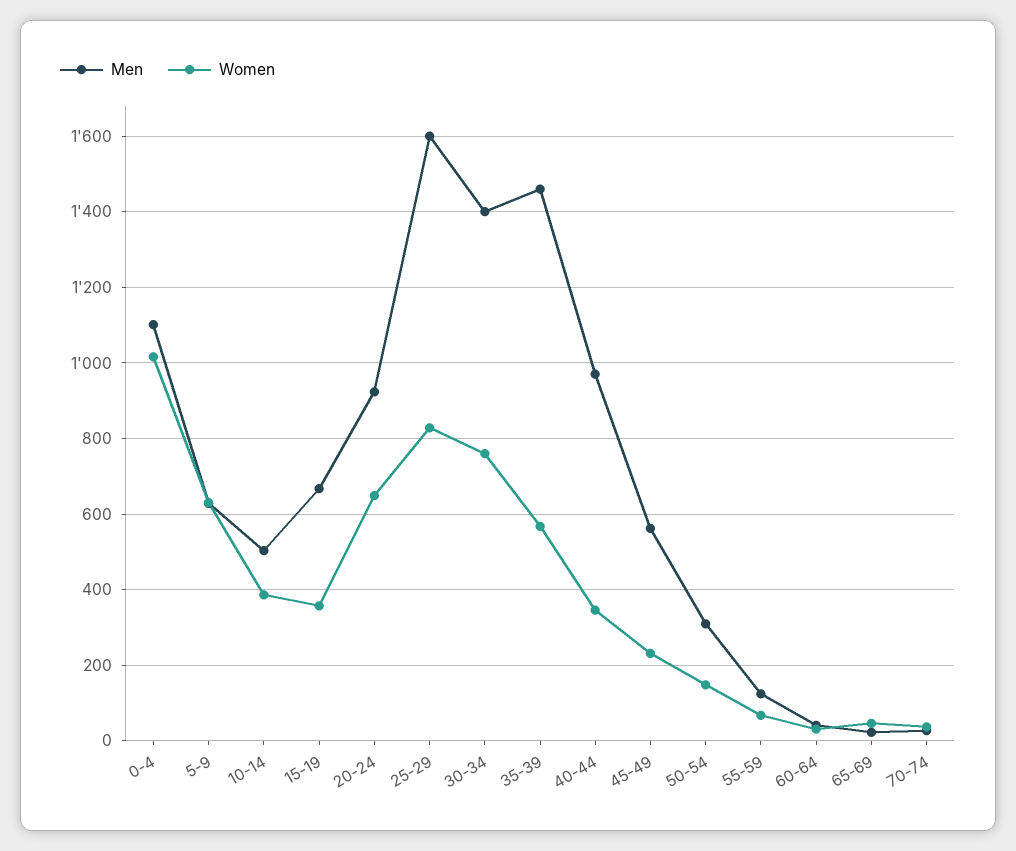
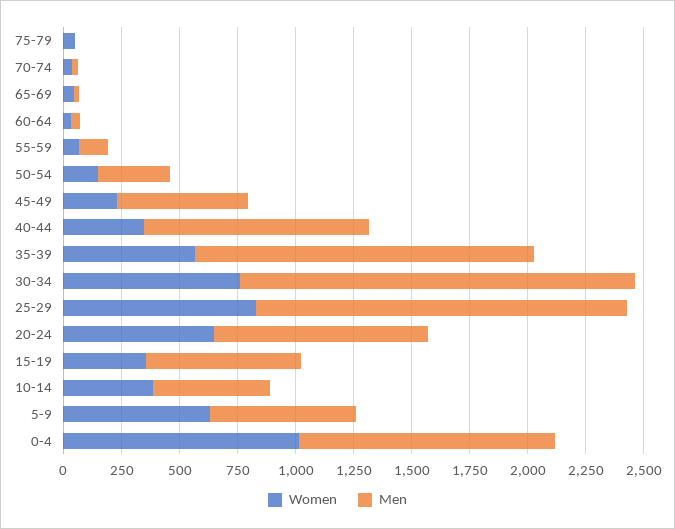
Men, 30-34: 1400 -> 1700
Women, 75-79: none -> 50
Men, 75-79: none -> 0

